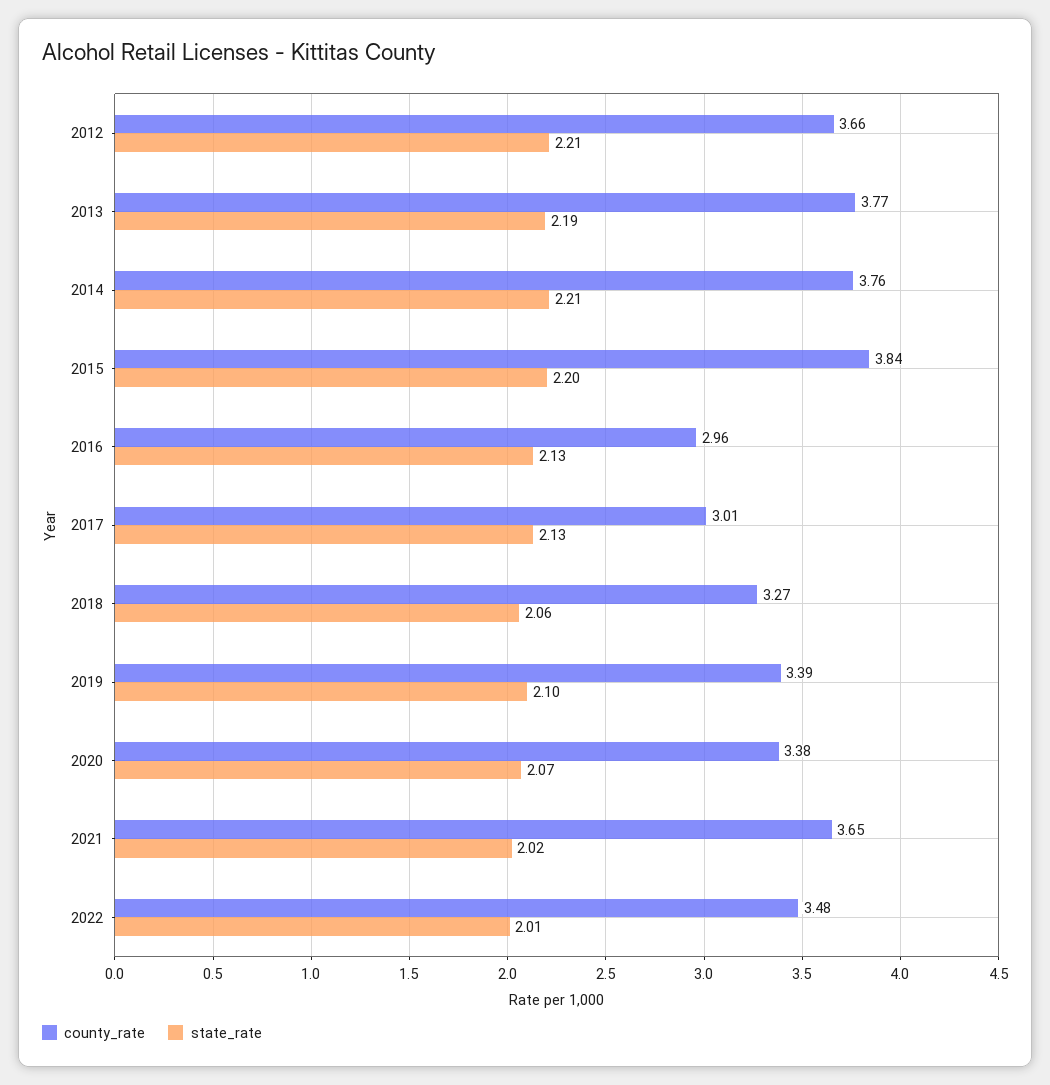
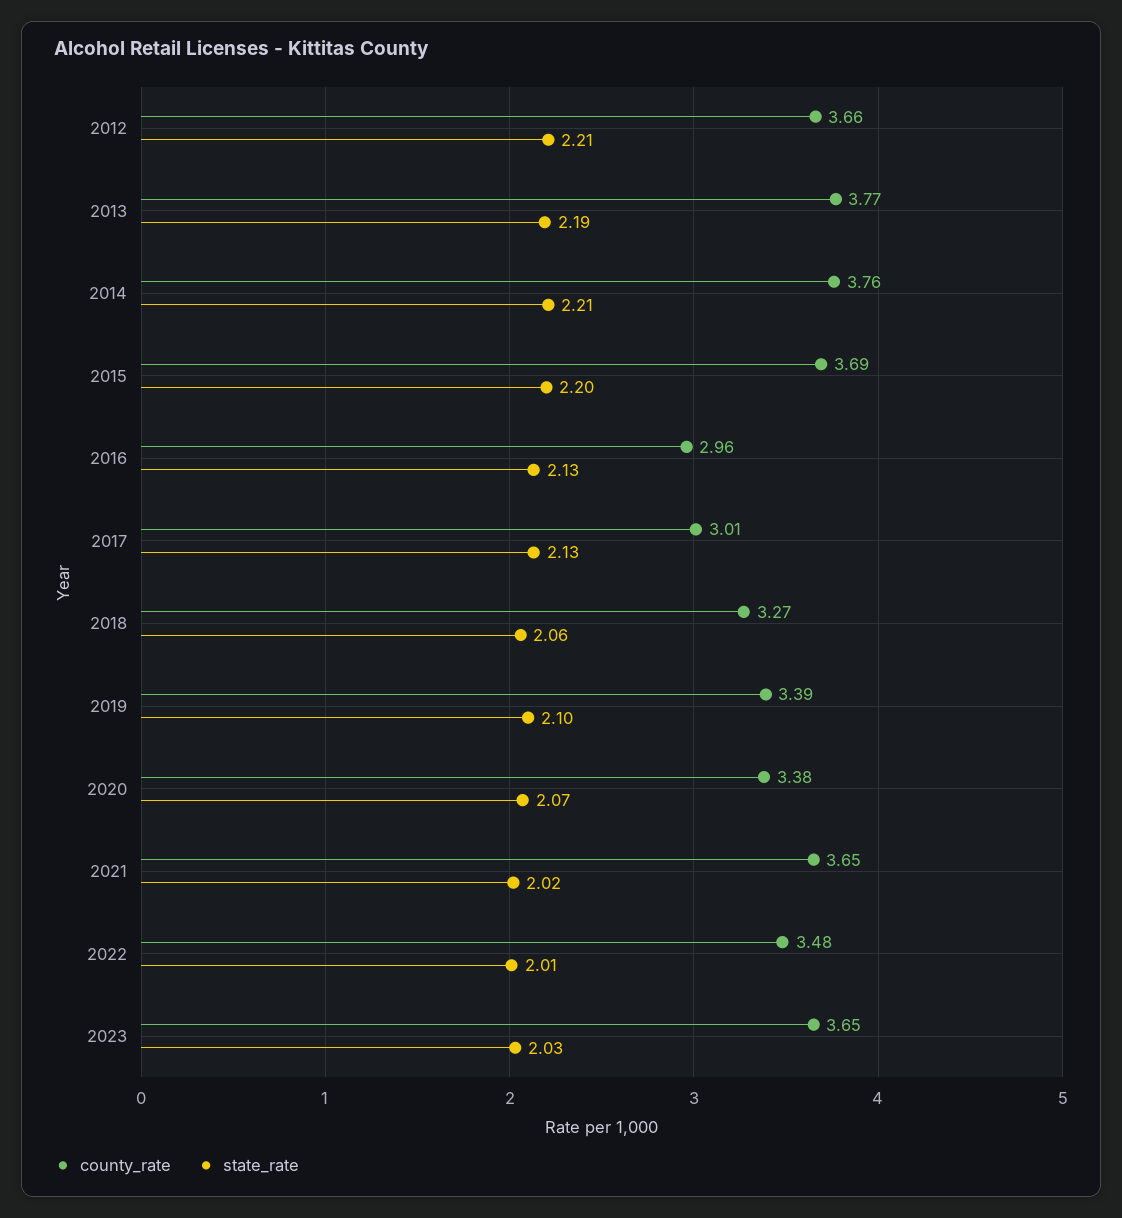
county_rate, 2015: 3.84 -> 3.69
county_rate, 2023: none -> 3.65
state_rate, 2023: none -> 2.03

